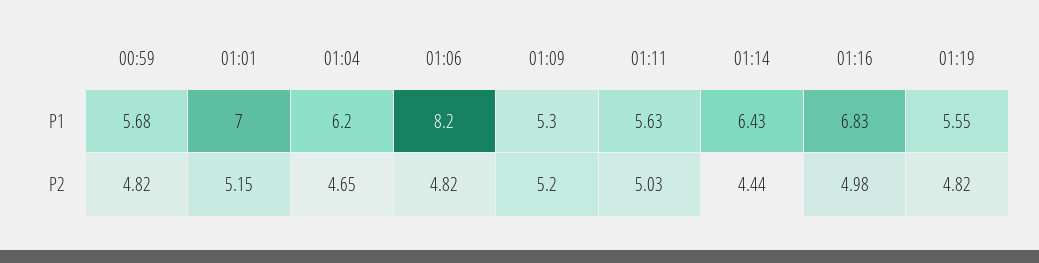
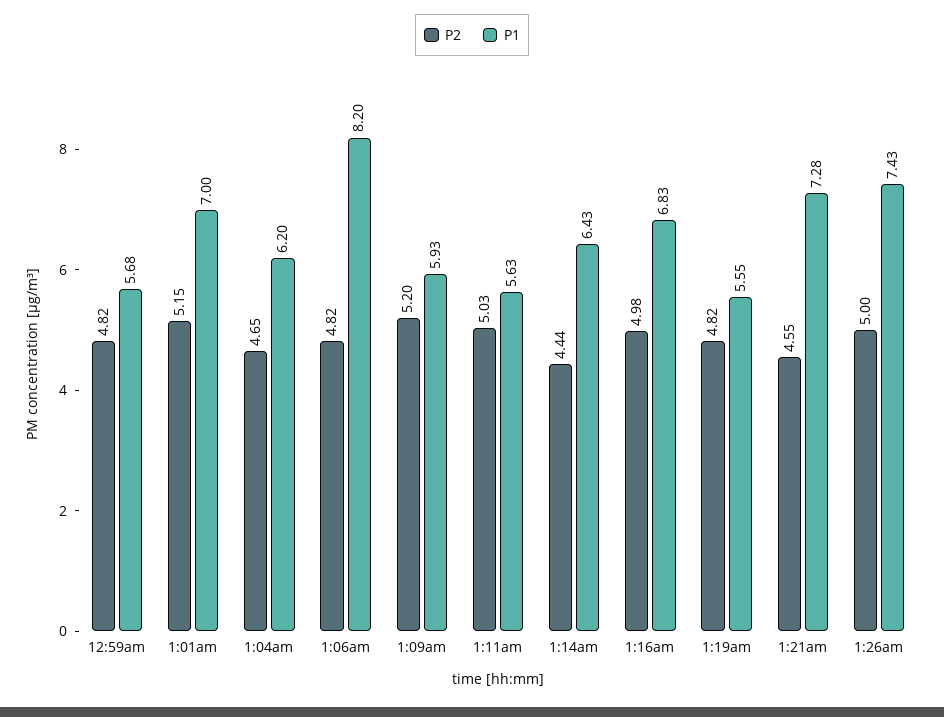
P1, 01:09: 5.3 -> 5.93
P2, 1:21am: none -> 4.55
P1, 1:21am: none -> 7.28
P2, 1:26am: none -> 5
P1, 1:26am: none -> 7.43

